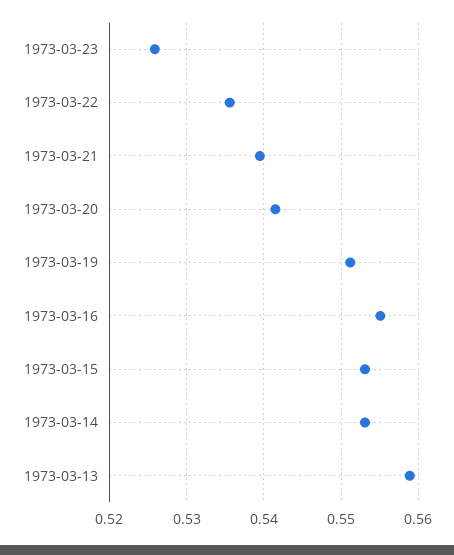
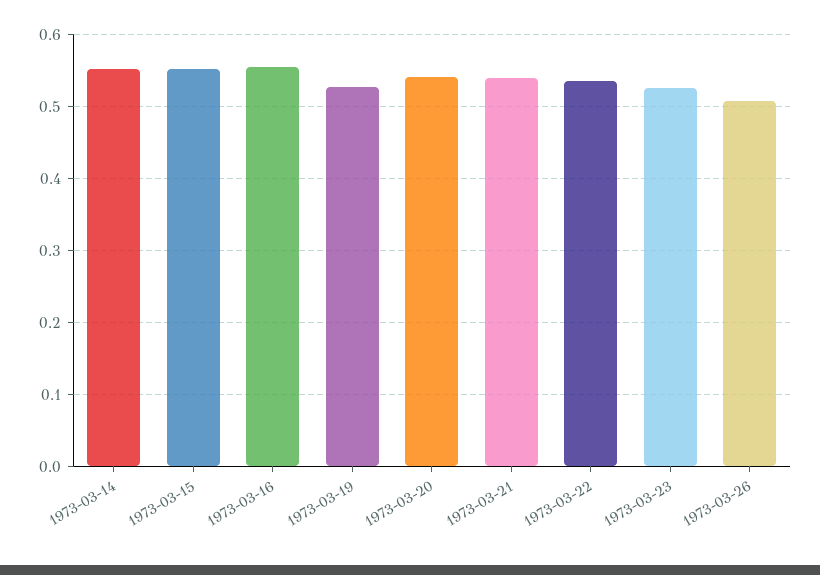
1973-03-19: 0.551 -> 0.53
1973-03-13: 0.559 -> none
1973-03-26: none -> 0.51

